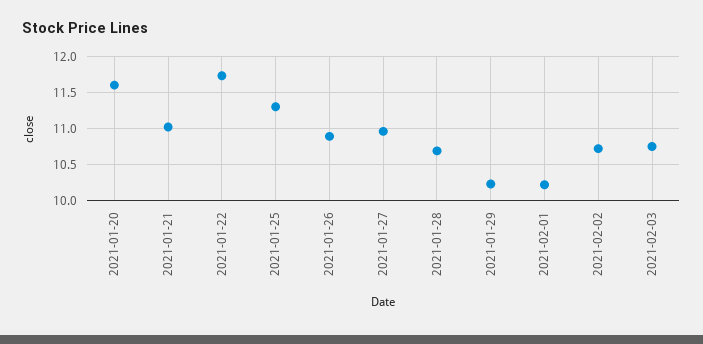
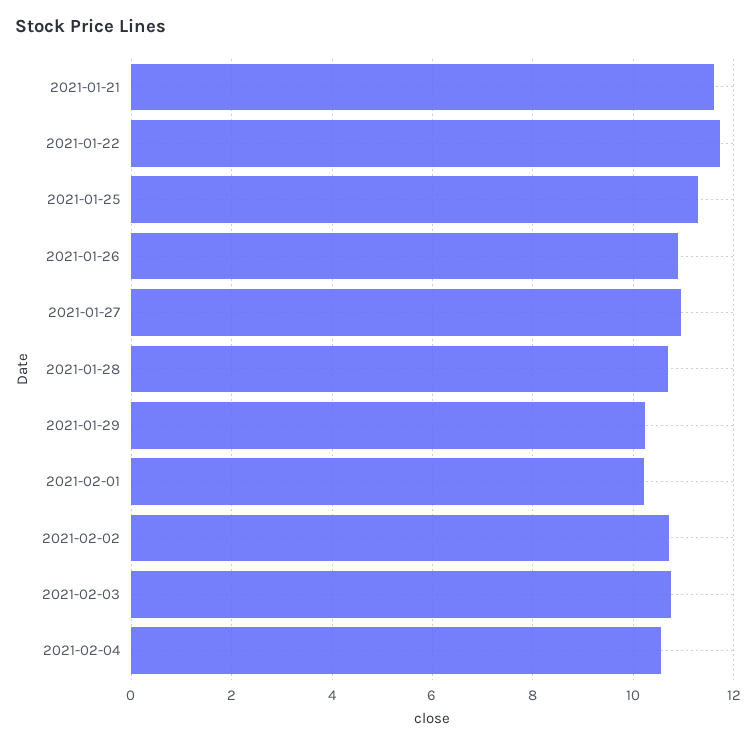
2021-01-20: 11.6 -> none
2021-01-21: 11 -> 11.6
2021-02-04: none -> 10.6

